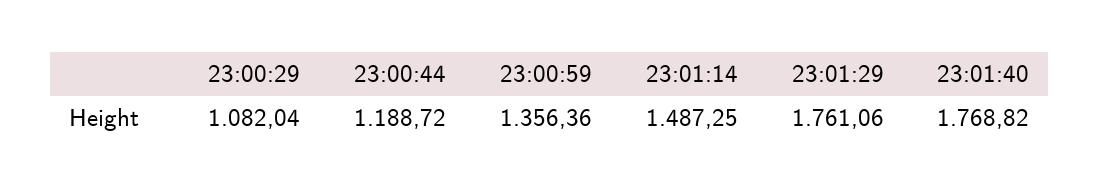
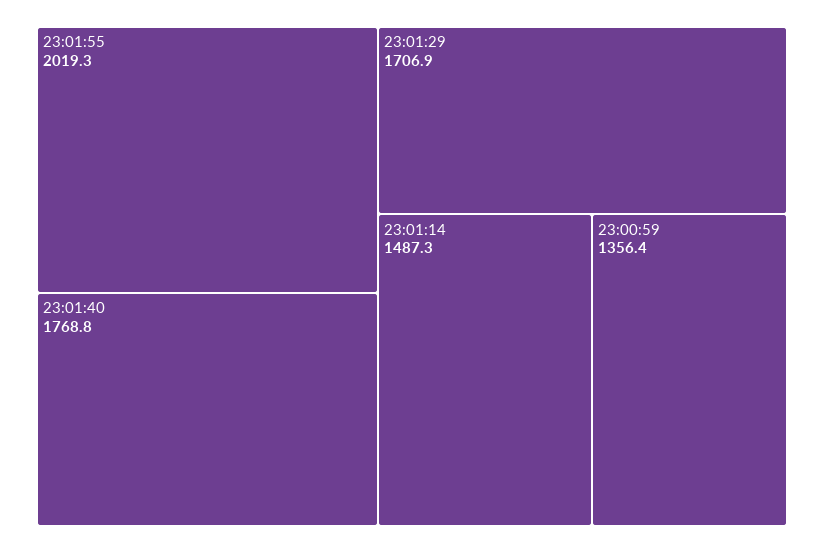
23:00:29: 1082.04 -> none
23:00:44: 1188.72 -> none
23:01:29: 1761.06 -> 1706.9
23:01:55: none -> 2019.3

